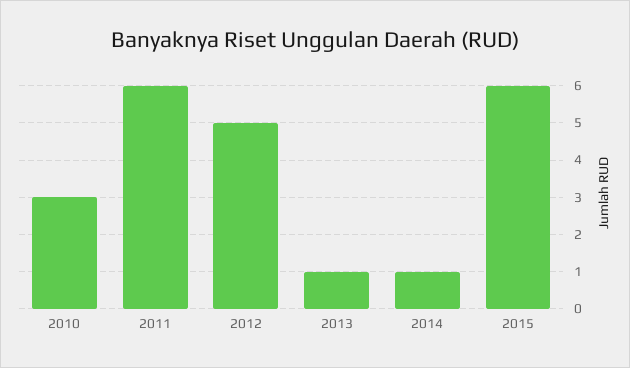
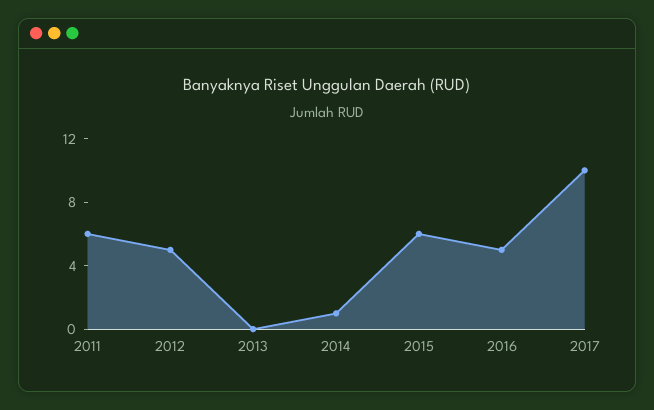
2010: 3 -> none
2013: 1 -> 0
2016: none -> 5
2017: none -> 10

